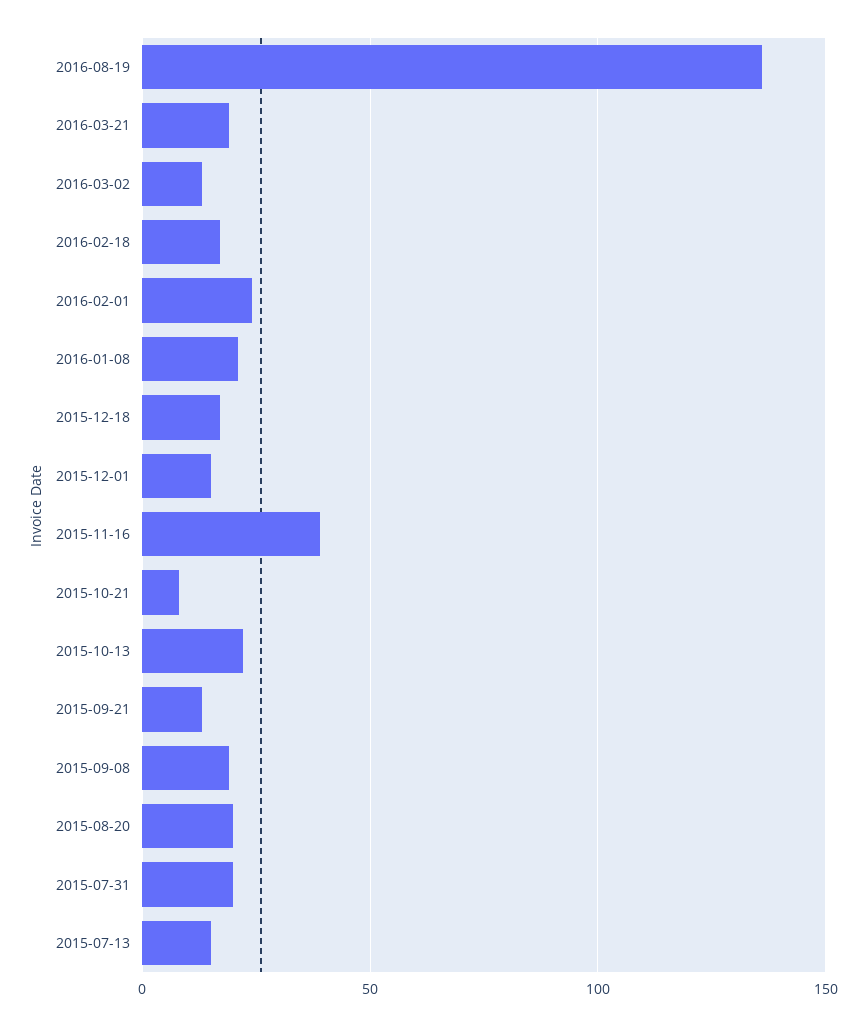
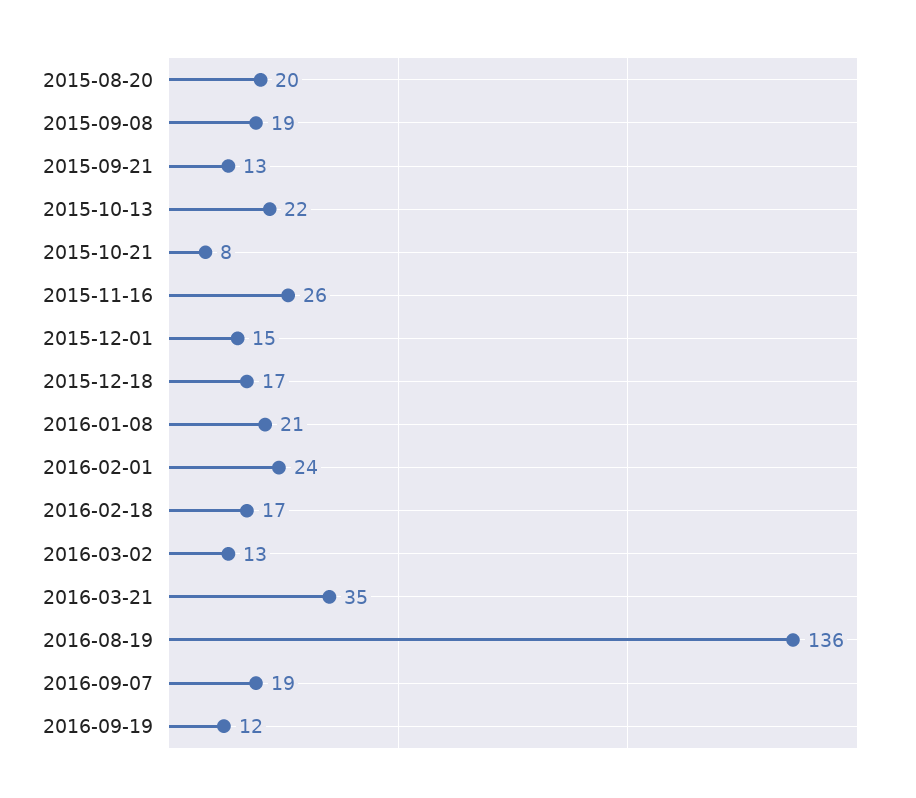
2016-03-21: 20 -> 35
2015-11-16: 40 -> 26
2015-07-31: 20 -> none
2015-07-13: 15 -> none
2016-09-07: none -> 19
2016-09-19: none -> 12

